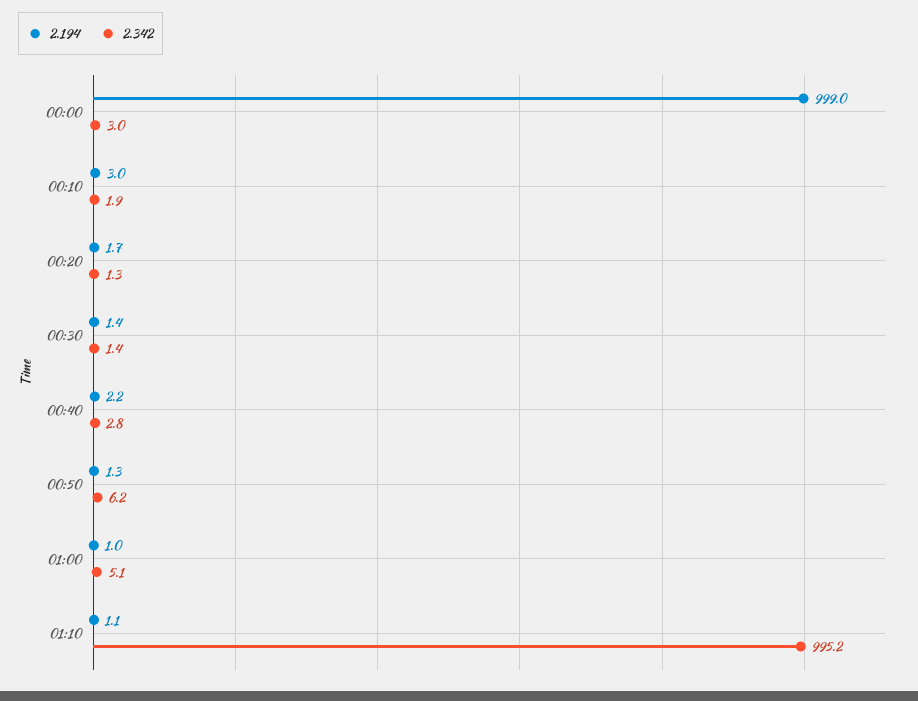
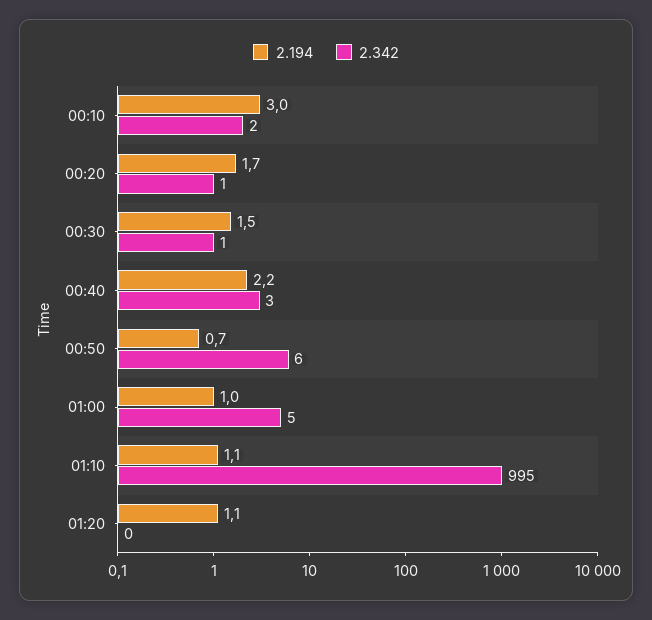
2.194, 00:00: 999 -> none
2.342, 00:00: 3 -> none
2.194, 00:30: 1.4 -> 1.5
2.194, 00:50: 1.3 -> 0.7
2.194, 01:20: none -> 1.1
2.342, 01:20: none -> 0

